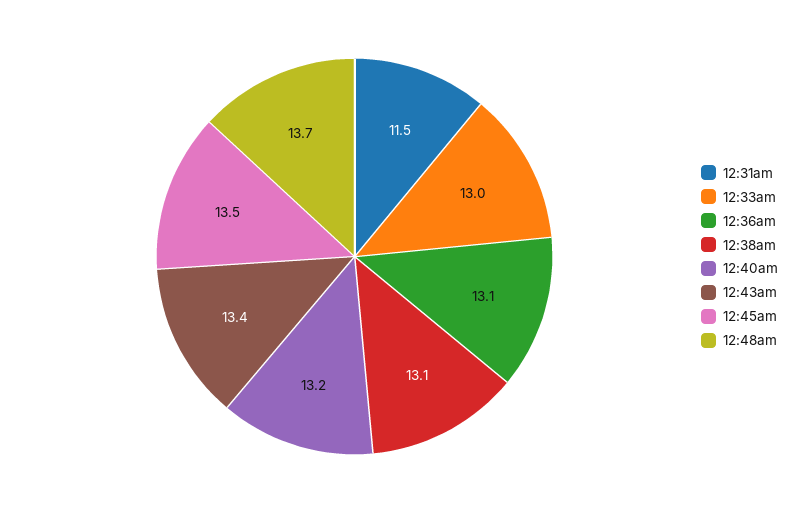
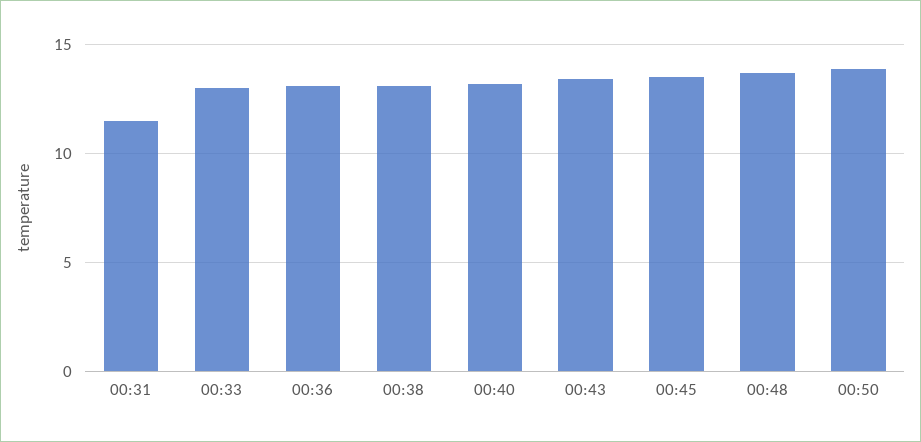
00:50: none -> 14

